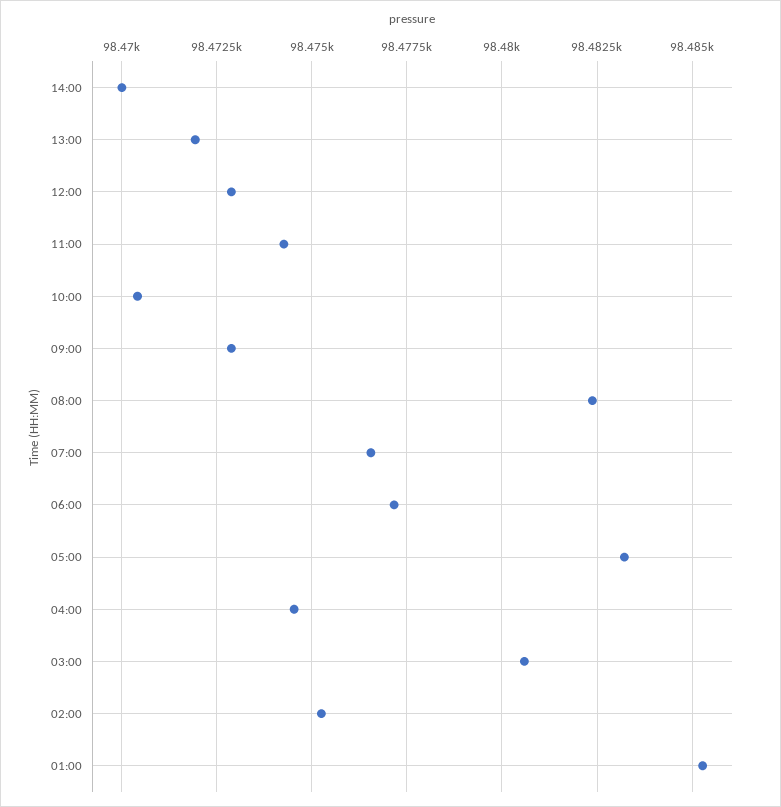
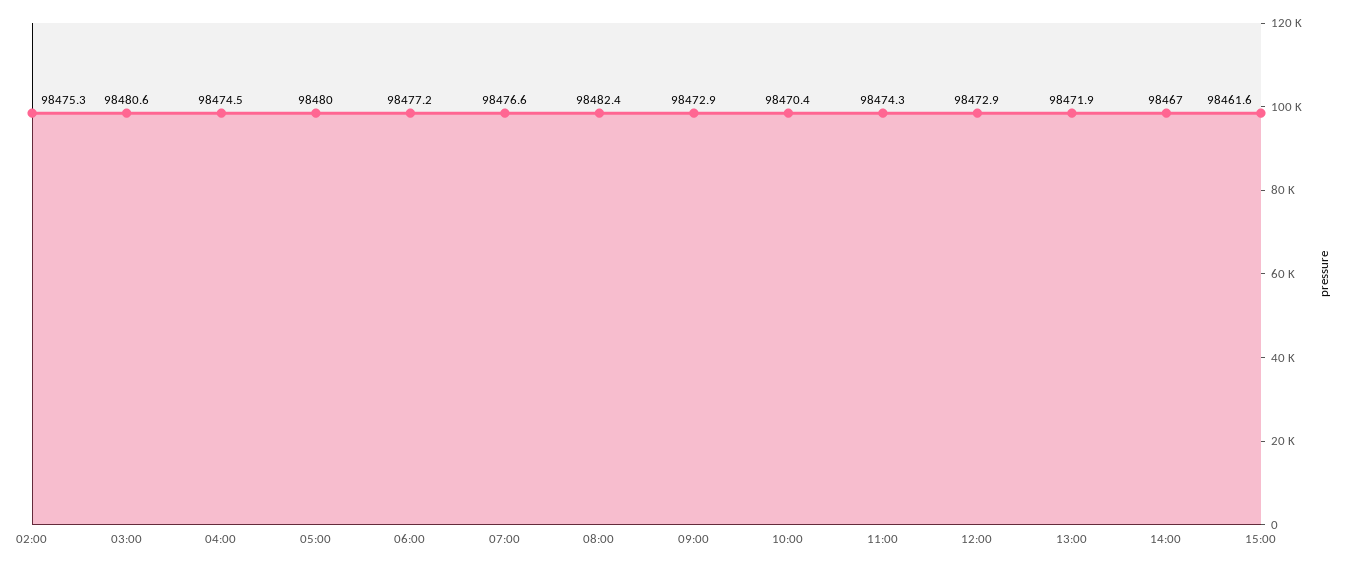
14:00: 98470 -> 98467
05:00: 98483.25 -> 98480
01:00: 98485.25 -> none
15:00: none -> 98461.6

